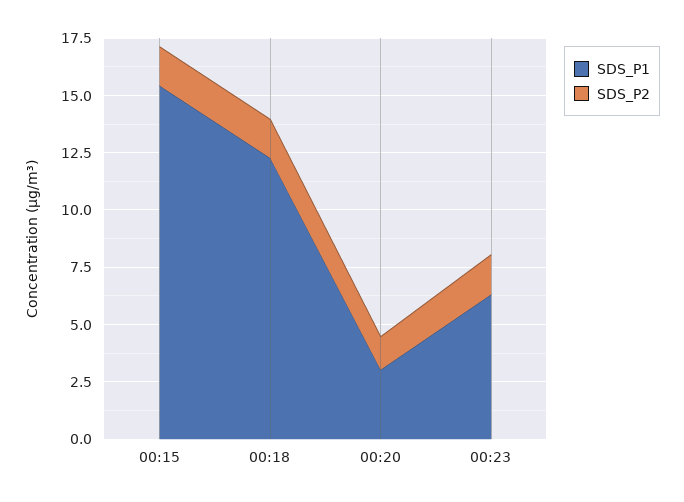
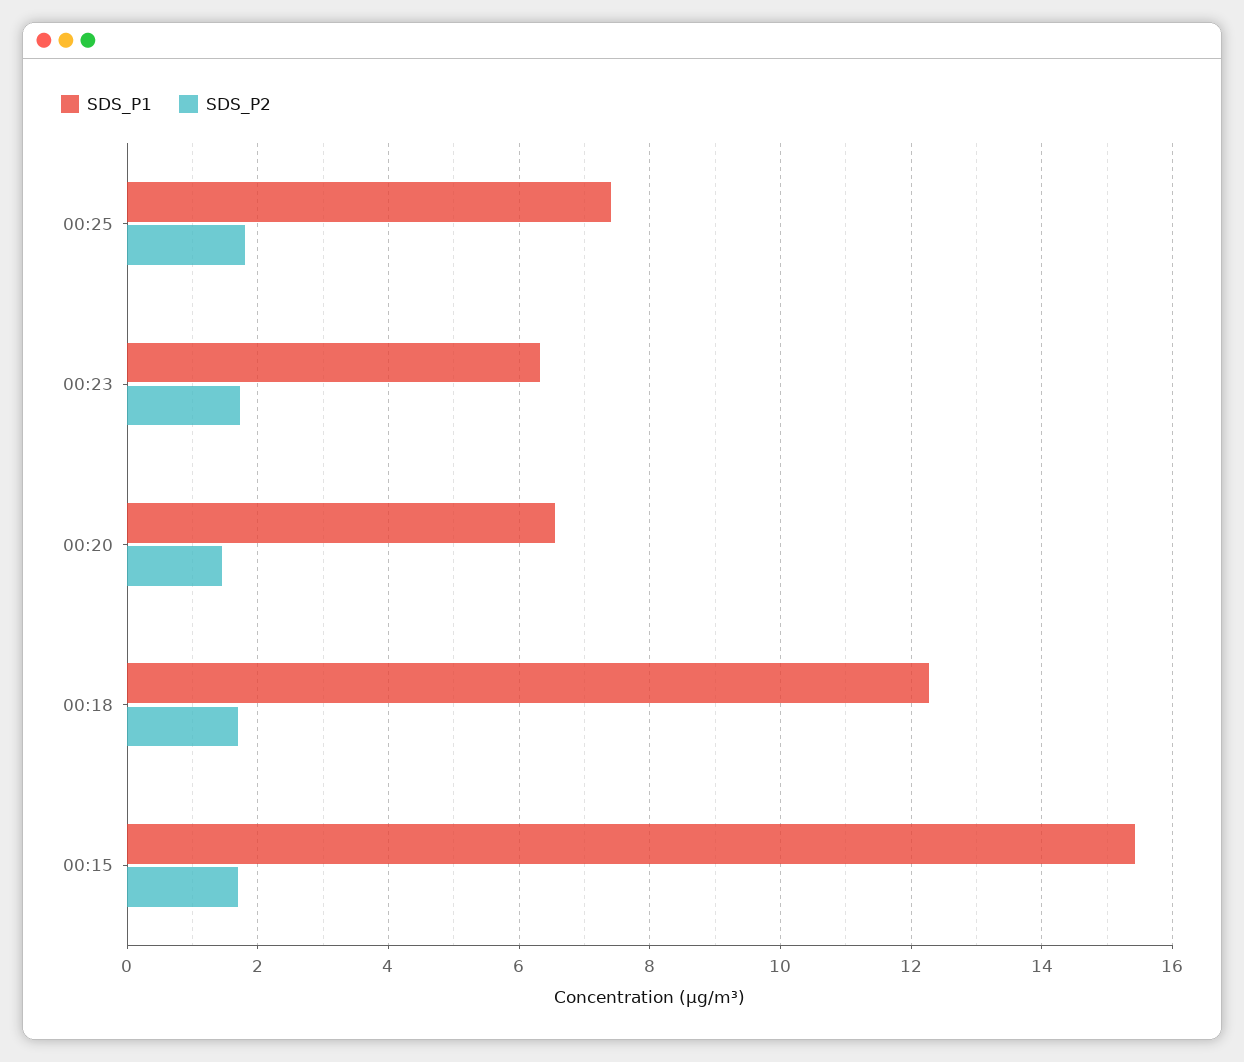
SDS_P1, 00:20: 3 -> 6.6
SDS_P1, 00:25: none -> 7.4
SDS_P2, 00:25: none -> 1.8

